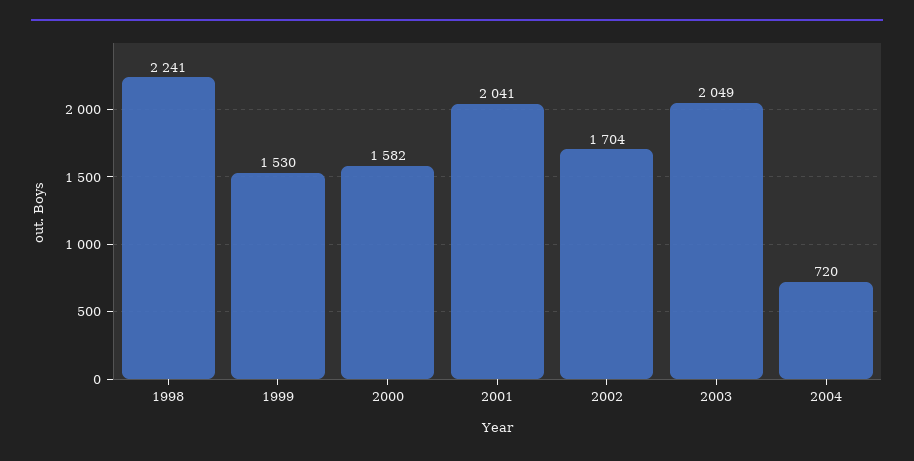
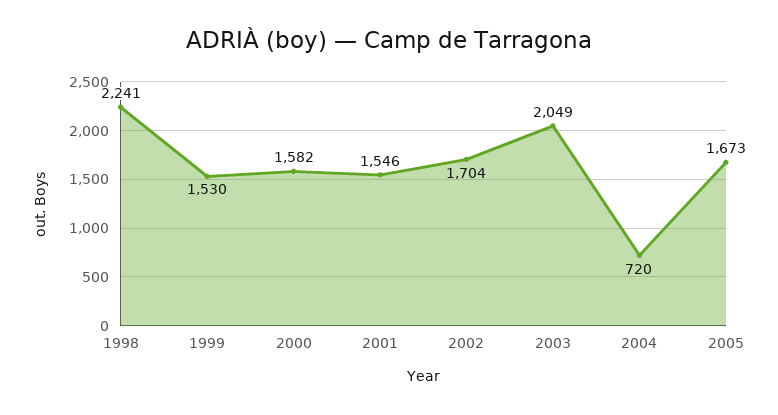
2001: 2041 -> 1546
2005: none -> 1673

